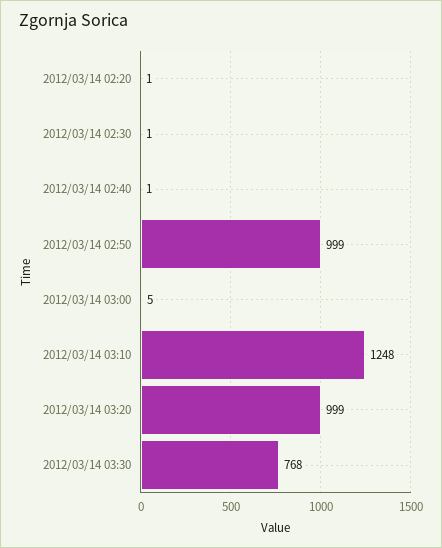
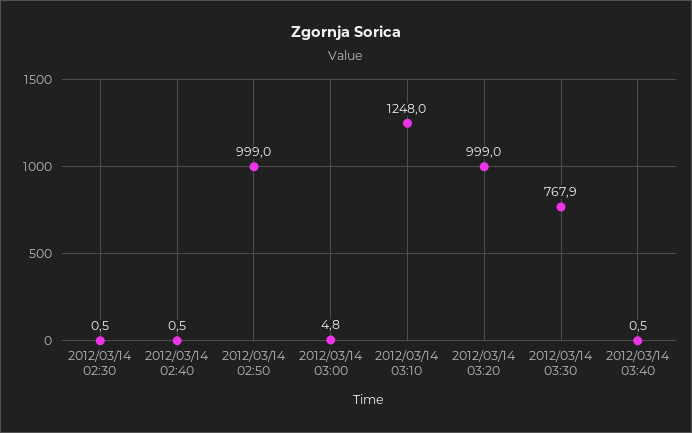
2012/03/14 02:20: 1 -> none
2012/03/14 03:40: none -> 0.5

